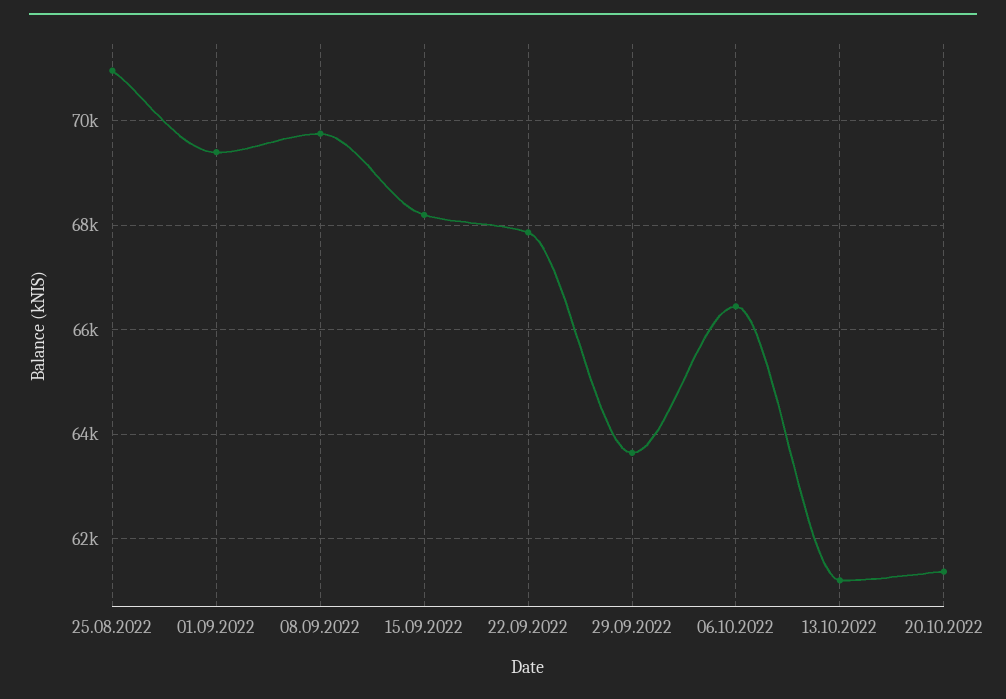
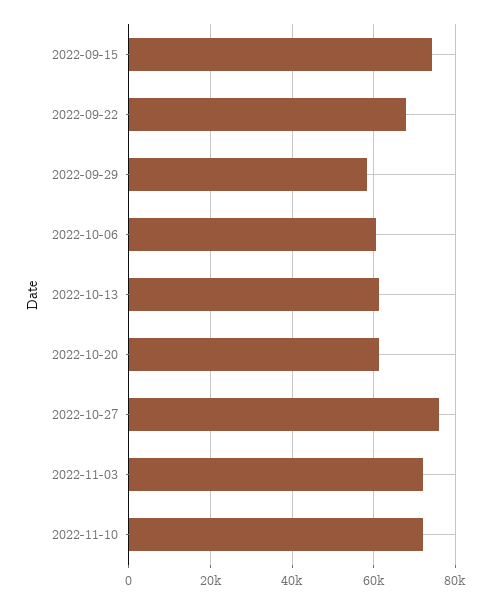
25.08.2022: 71000 -> none
01.09.2022: 69400 -> none
08.09.2022: 69800 -> none
15.09.2022: 68200 -> 74000
29.09.2022: 63600 -> 58000
06.10.2022: 66400 -> 60000
2022-10-27: none -> 76000
2022-11-03: none -> 72000
2022-11-10: none -> 72000

